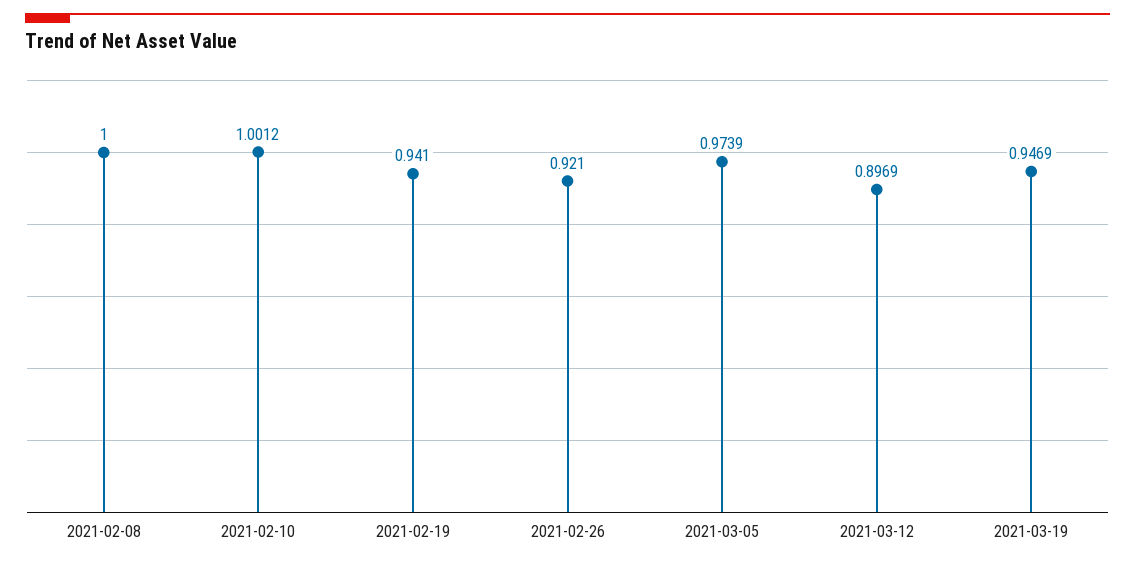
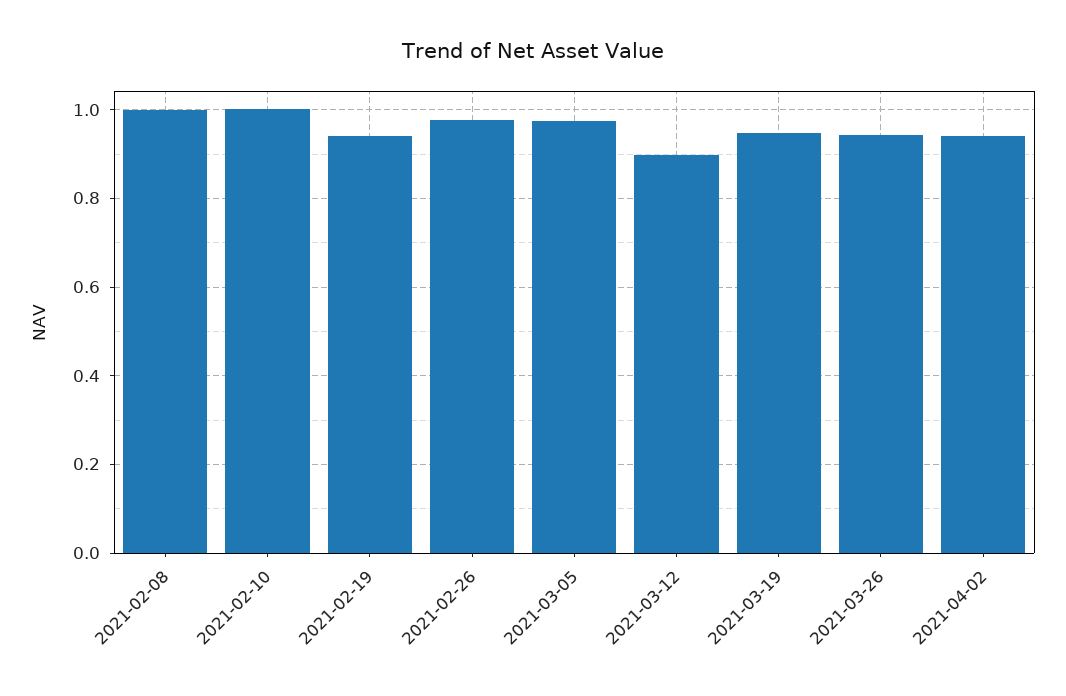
2021-02-26: 0.921 -> 0.98
2021-03-26: none -> 0.94
2021-04-02: none -> 0.94

